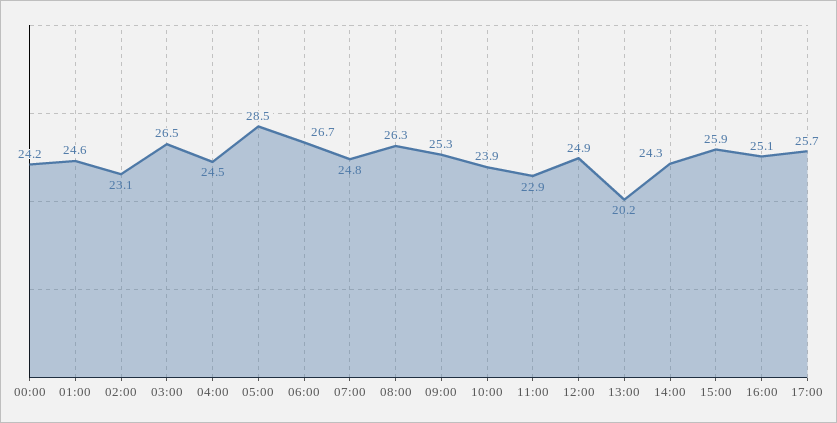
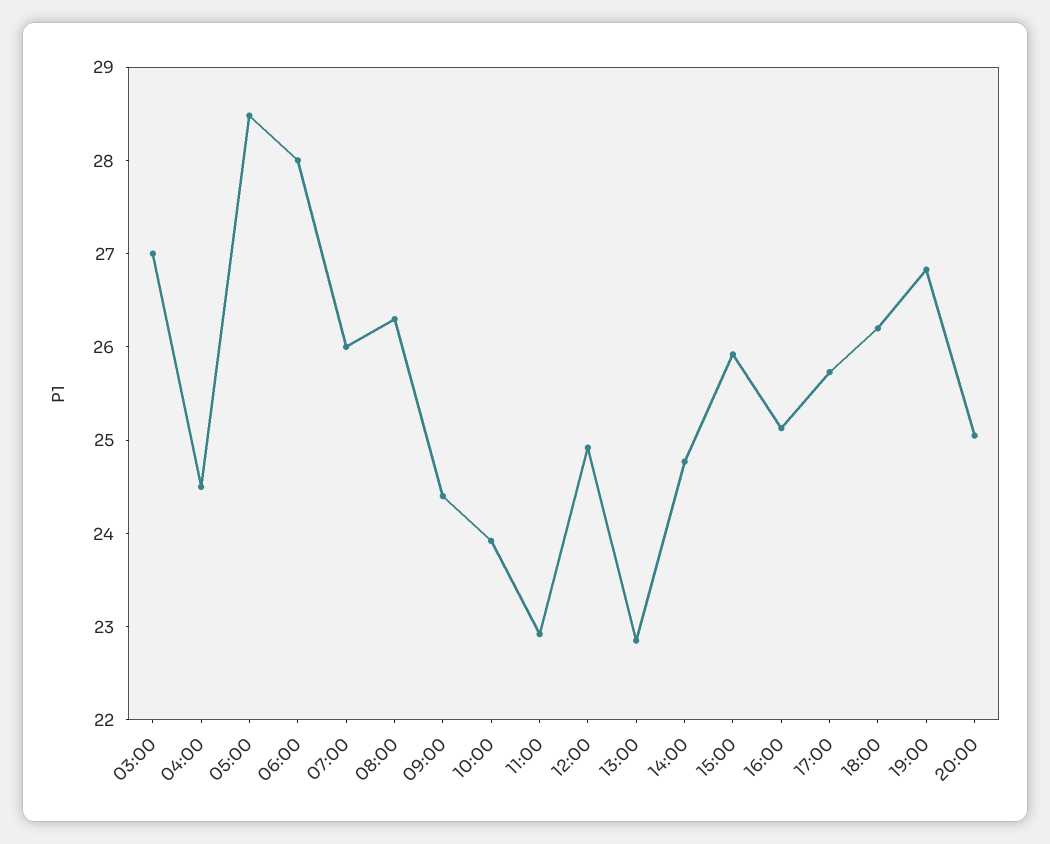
00:00: 24.2 -> none
01:00: 24.6 -> none
02:00: 23.1 -> none
03:00: 26.5 -> 27
06:00: 26.7 -> 28
07:00: 24.8 -> 26
09:00: 25.3 -> 24.4
13:00: 20.2 -> 22.8
14:00: 24.3 -> 24.8
18:00: none -> 26.2
19:00: none -> 26.8
20:00: none -> 25

